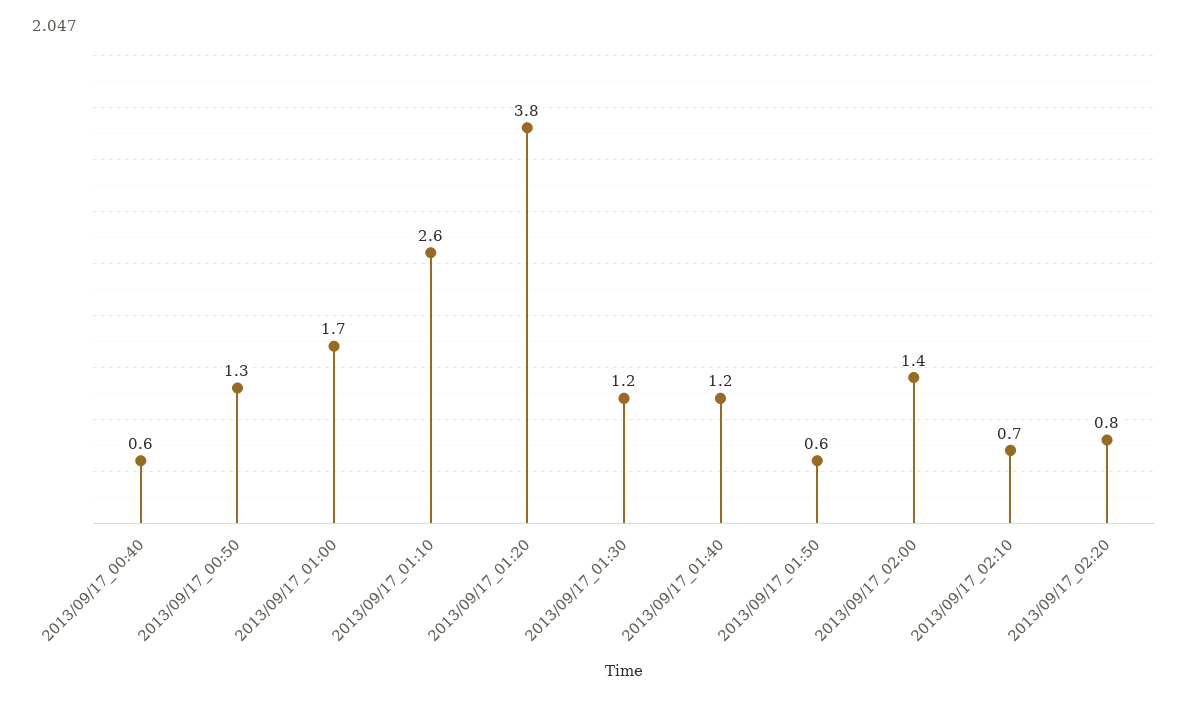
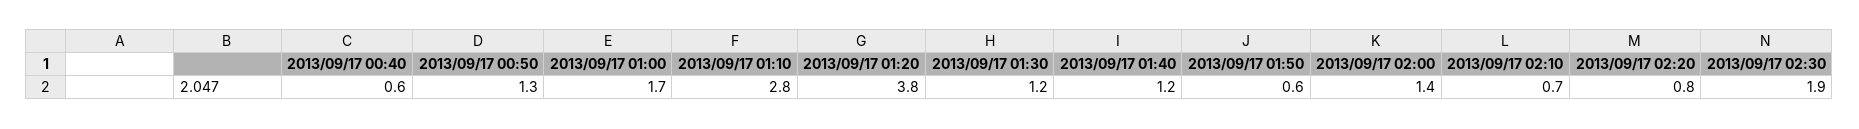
2013/09/17_01:10: 2.6 -> 2.8
2013/09/17 02:30: none -> 1.9

